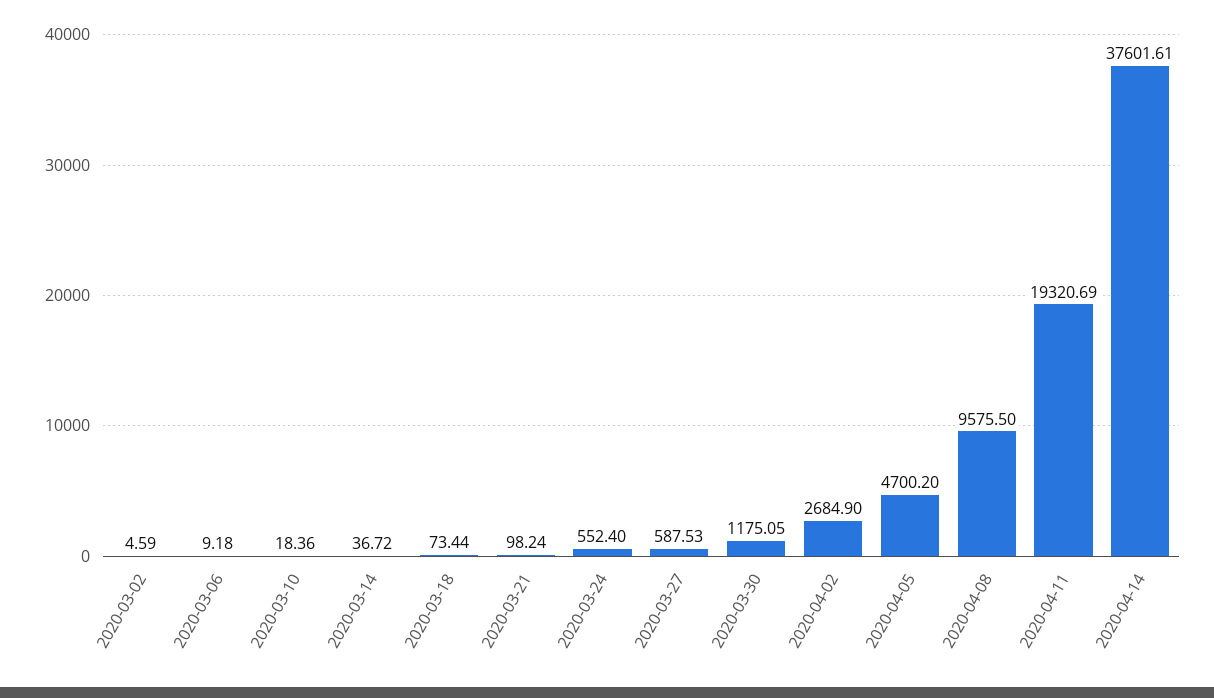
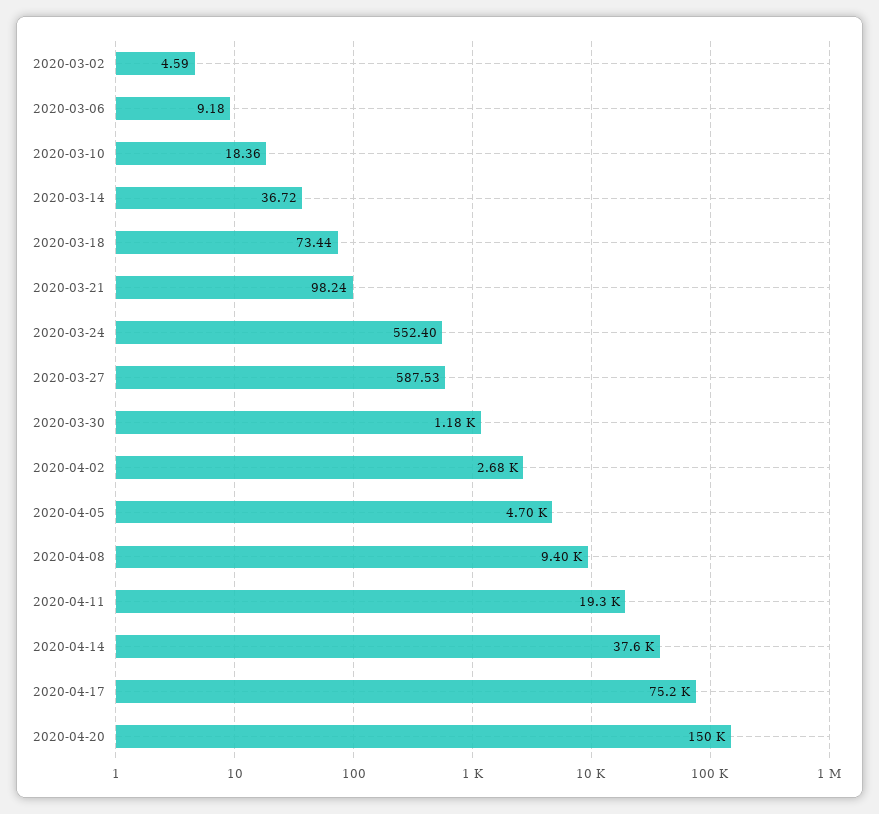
2020-04-08: 9575.5 -> 9400
2020-04-17: none -> 75200
2020-04-20: none -> 150000

